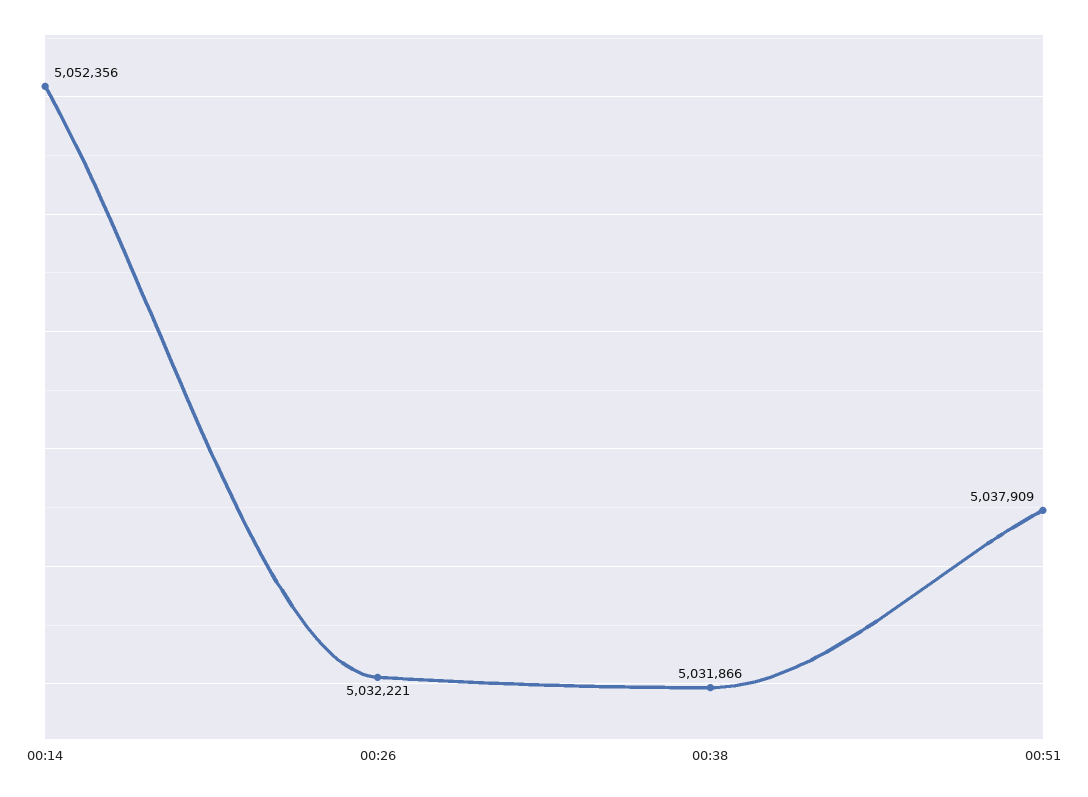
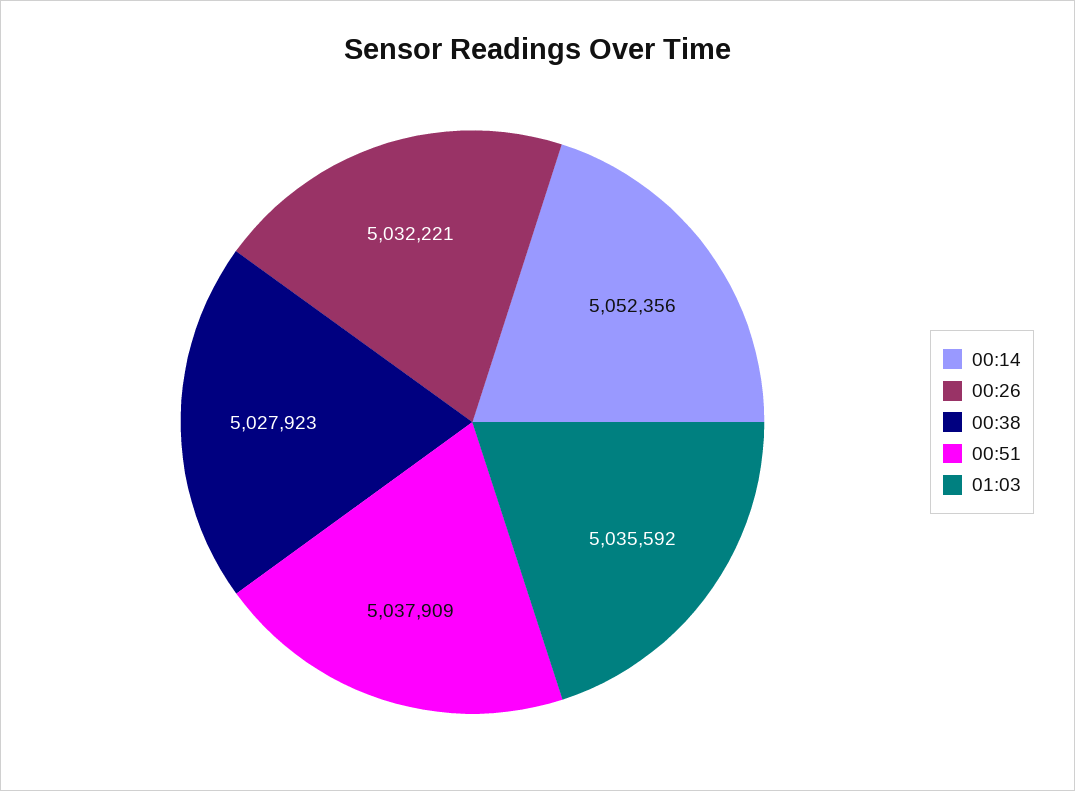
00:38: 5031866 -> 5027923
01:03: none -> 5035592

